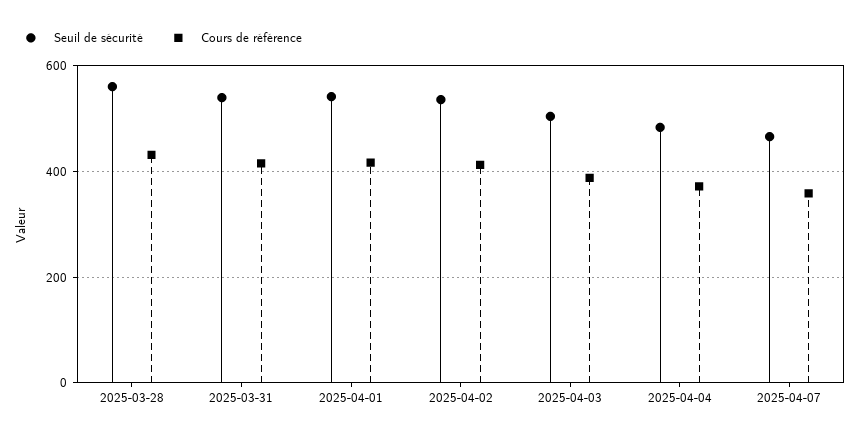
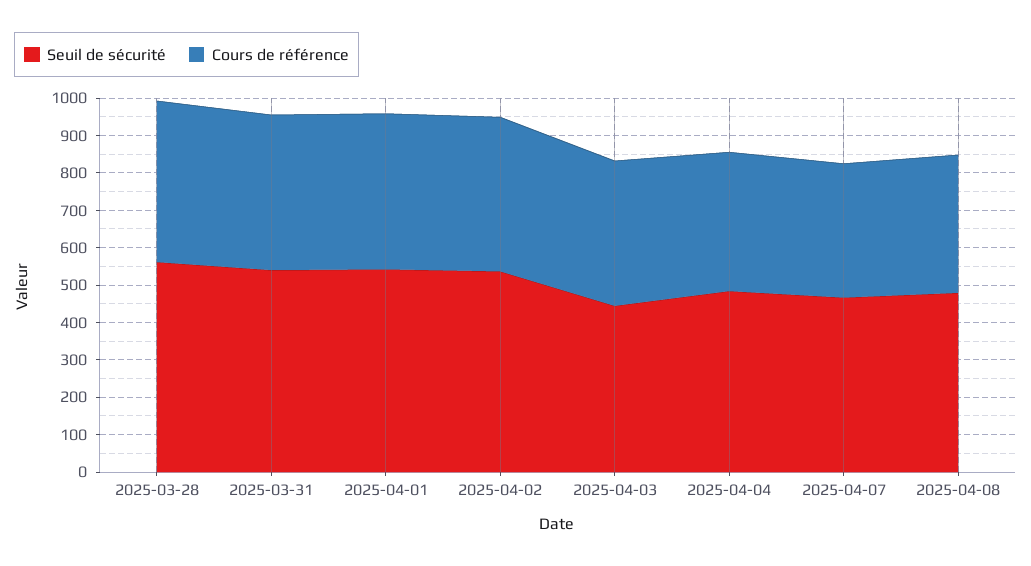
Seuil de sécurité, 2025-04-03: 500 -> 450
Seuil de sécurité, 2025-04-08: none -> 475
Cours de référence, 2025-04-08: none -> 375

